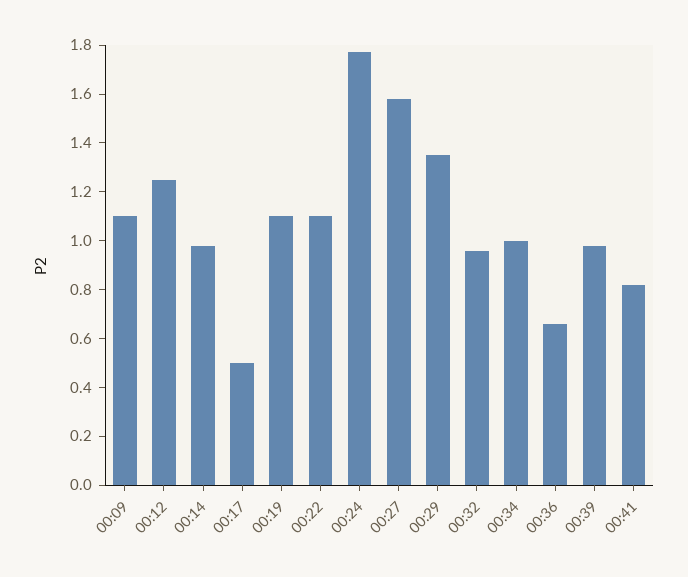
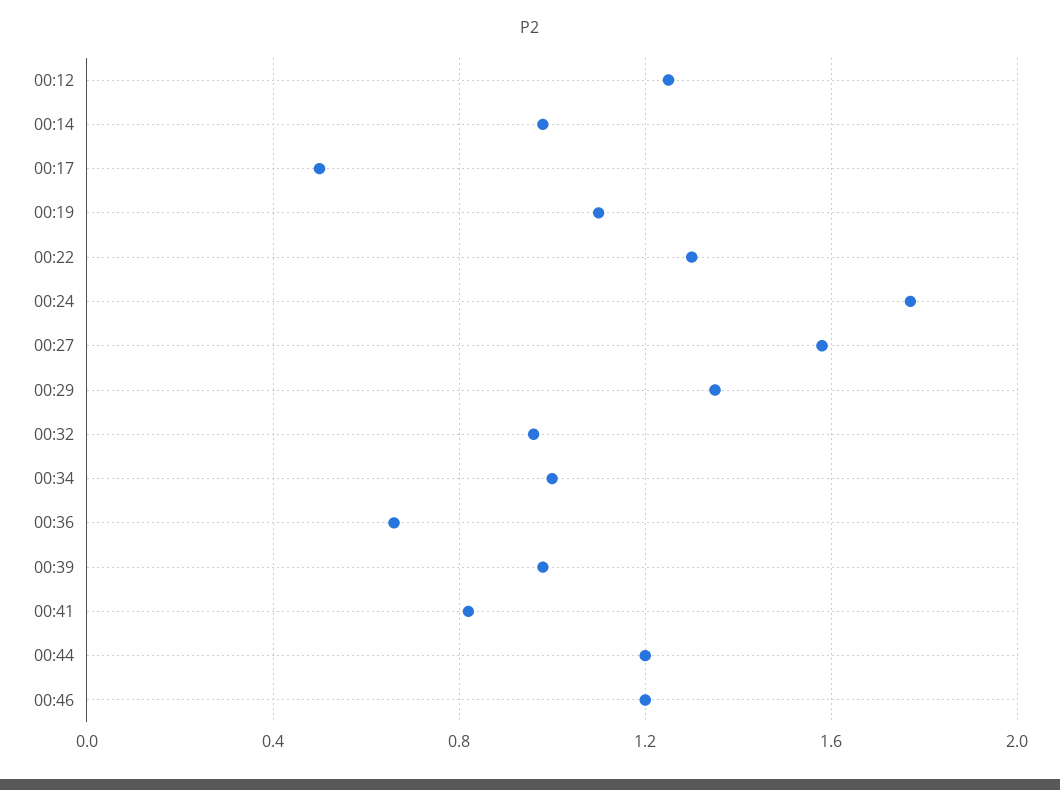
00:09: 1.1 -> none
00:22: 1.1 -> 1.3
00:44: none -> 1.2
00:46: none -> 1.2

